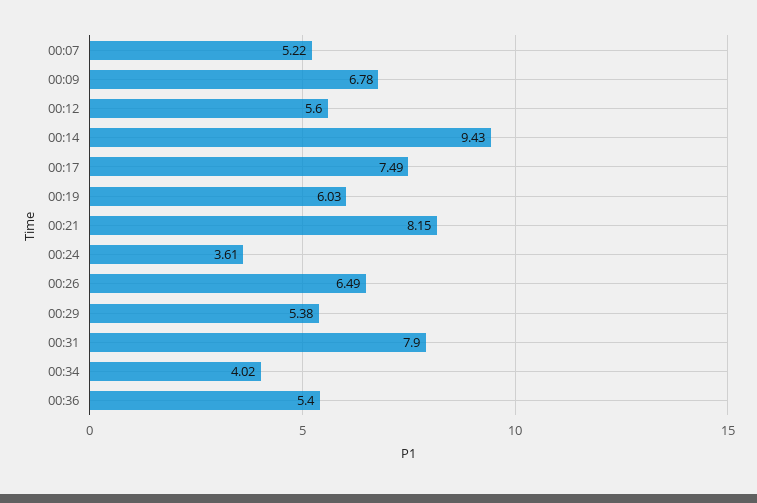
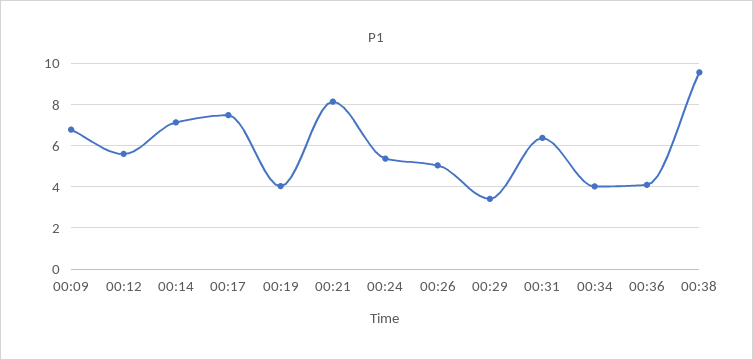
00:07: 5.22 -> none
00:14: 9.43 -> 7
00:19: 6.03 -> 4
00:24: 3.61 -> 5.5
00:26: 6.49 -> 5
00:29: 5.38 -> 3.5
00:31: 7.9 -> 6.5
00:36: 5.4 -> 4
00:38: none -> 9.5

